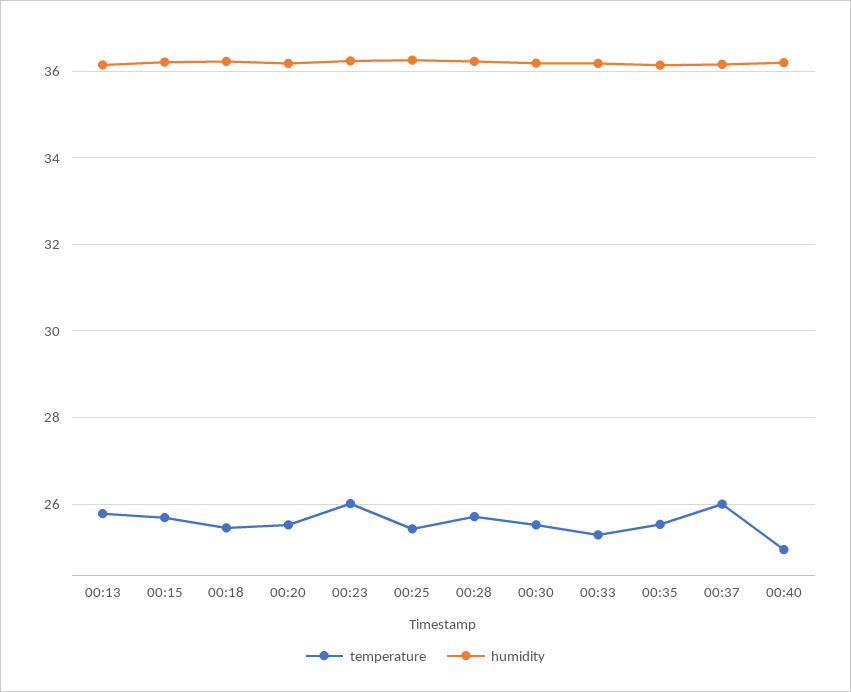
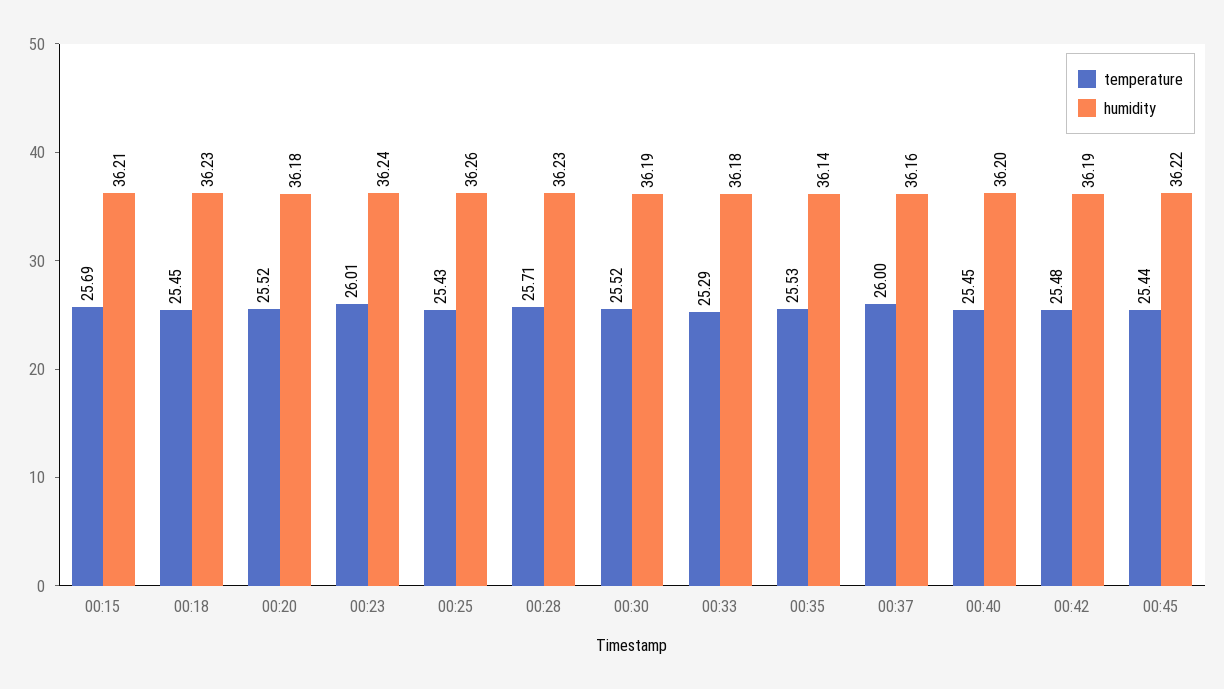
temperature, 00:13: 25.8 -> none
humidity, 00:13: 36.2 -> none
temperature, 00:40: 25 -> 25.45
temperature, 00:42: none -> 25.48
humidity, 00:42: none -> 36.19
temperature, 00:45: none -> 25.44
humidity, 00:45: none -> 36.22

